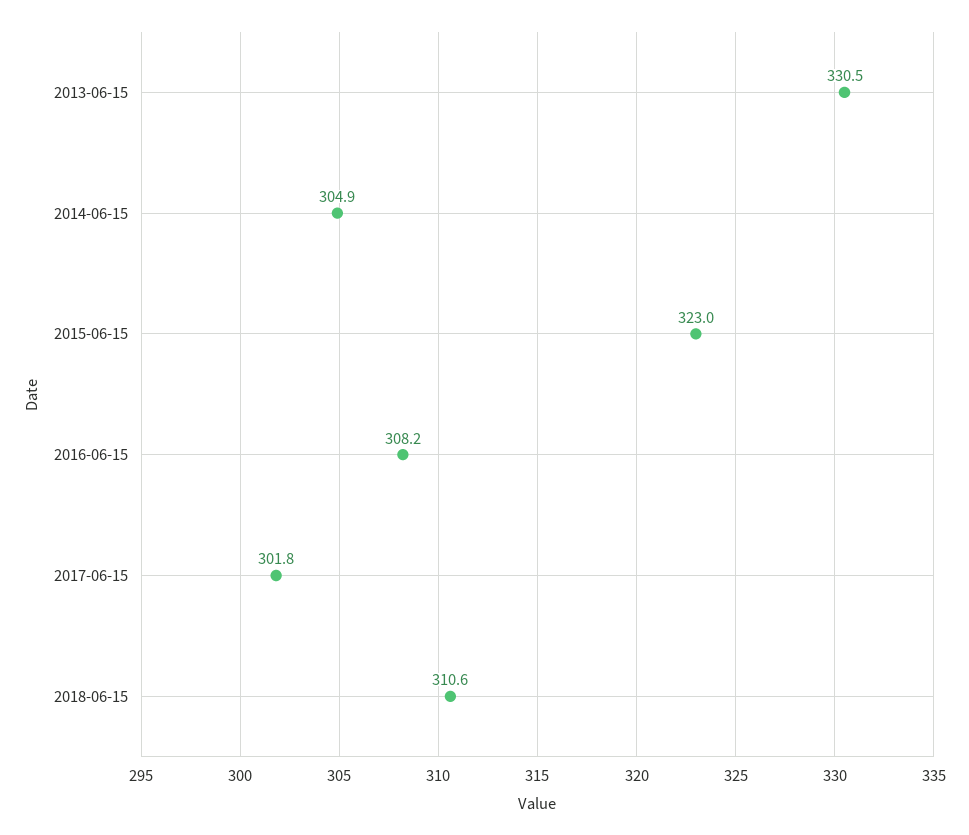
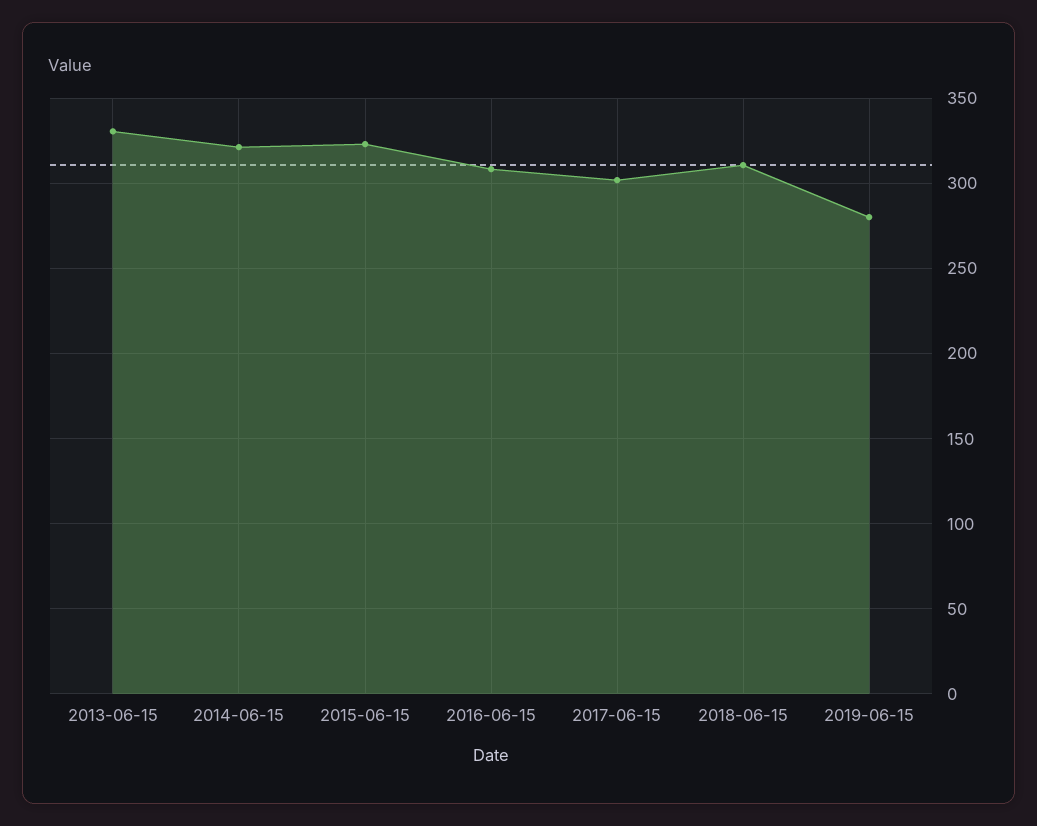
2014-06-15: 304.9 -> 320
2019-06-15: none -> 280

